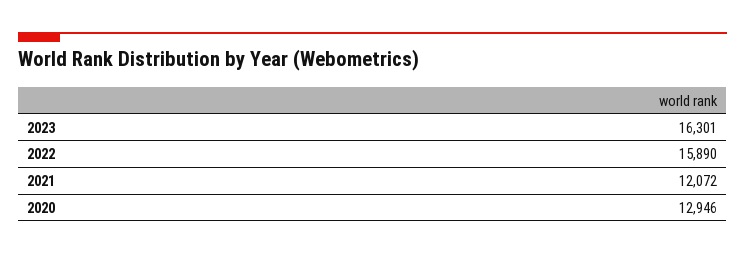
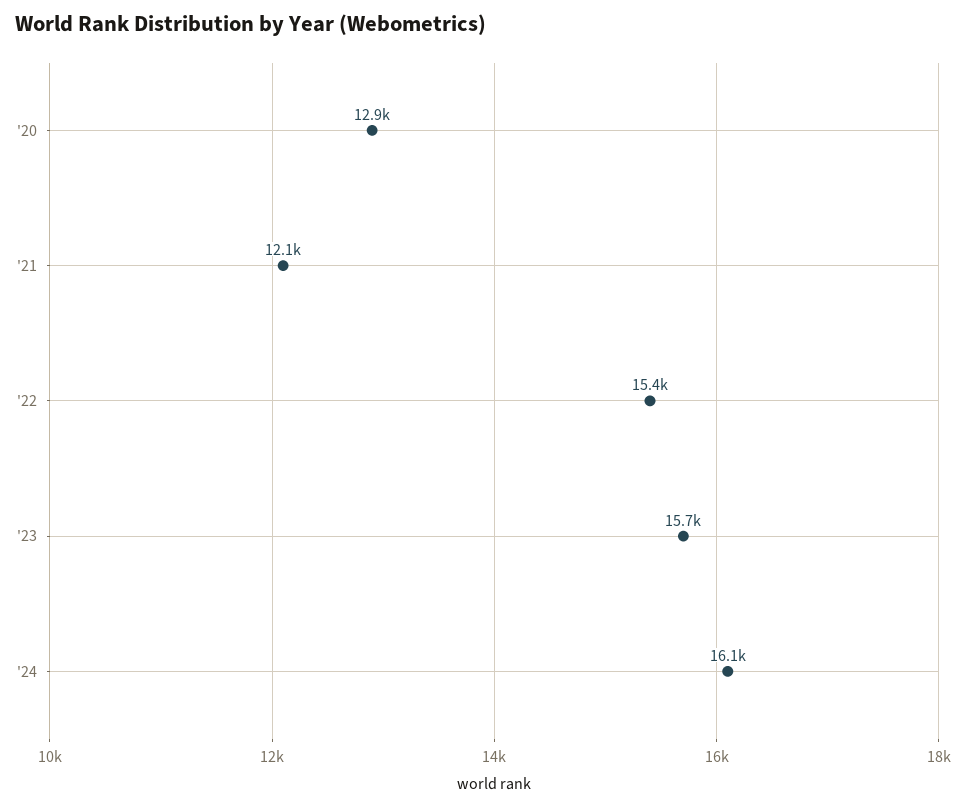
2023: 16301 -> 15700
2022: 15890 -> 15400
'24: none -> 16100

